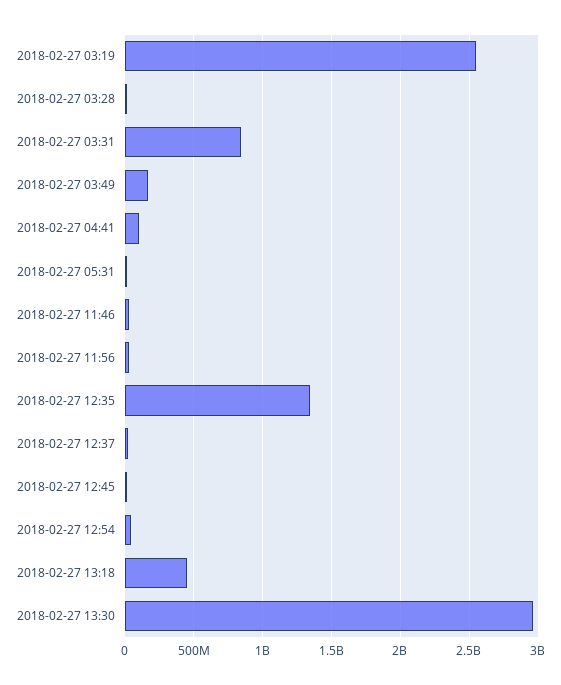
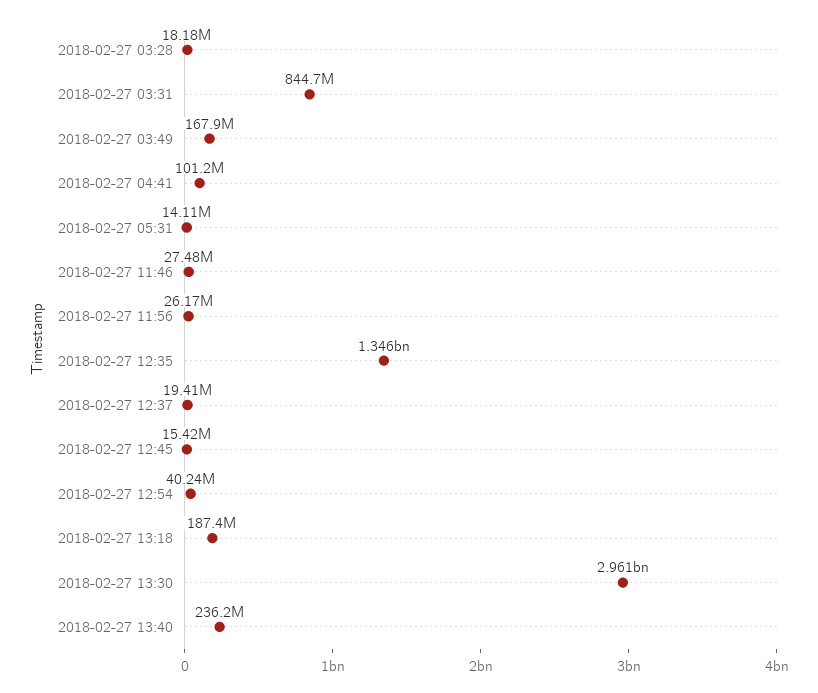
2018-02-27 03:19: 2550000000 -> none
2018-02-27 13:18: 450000000 -> 187400000
2018-02-27 13:40: none -> 236200000

